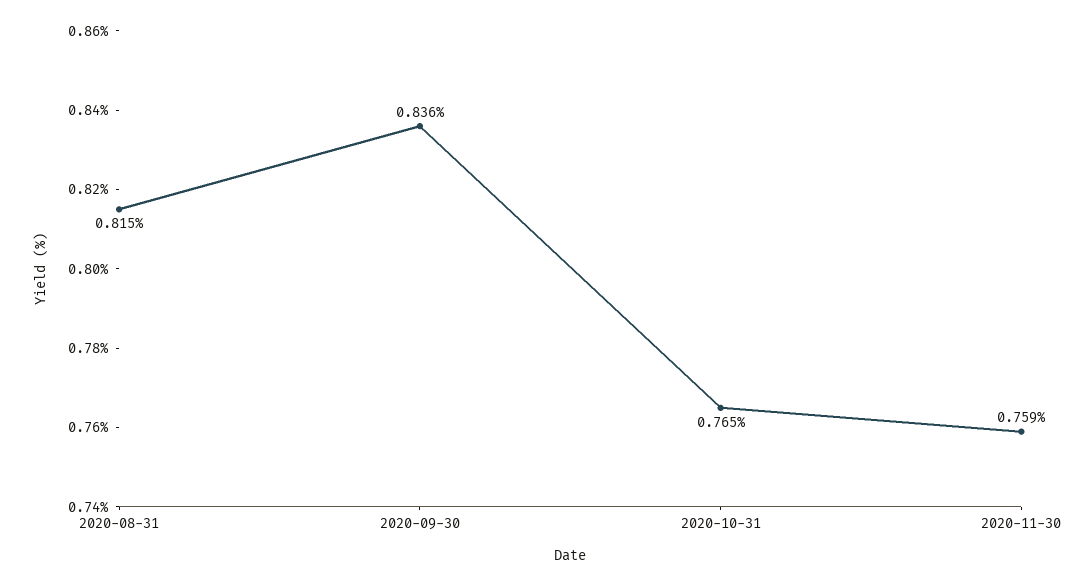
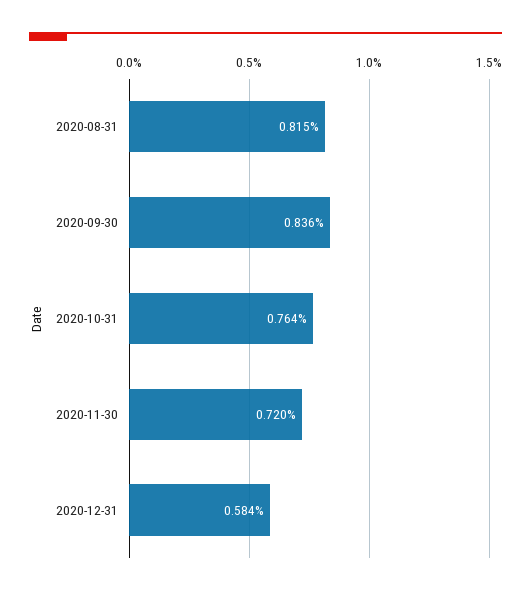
2020-10-31: 0.765 -> 0.764
2020-11-30: 0.759 -> 0.72
2020-12-31: none -> 0.584

